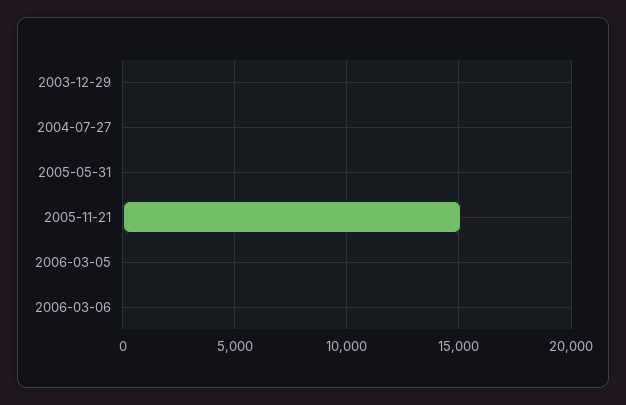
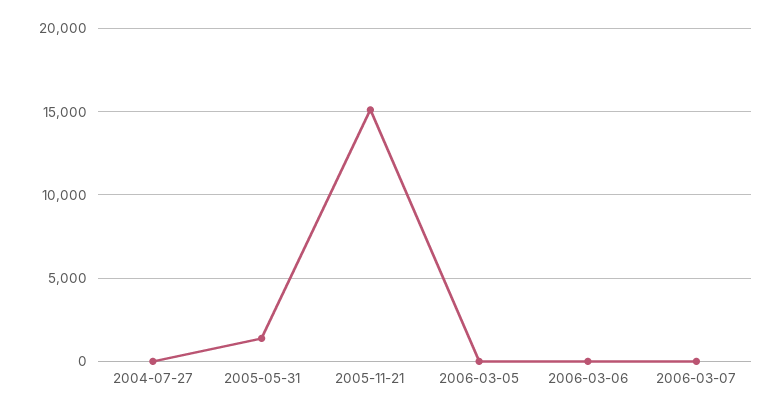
2003-12-29: 0 -> none
2005-05-31: 0 -> 1500
2006-03-07: none -> 0

